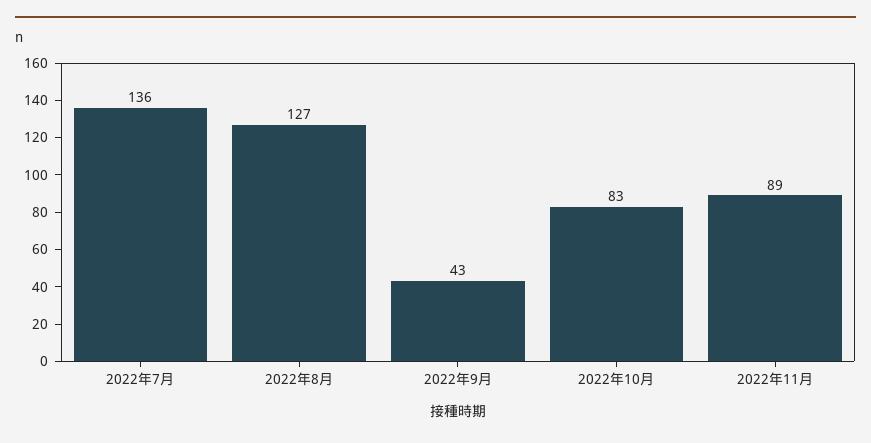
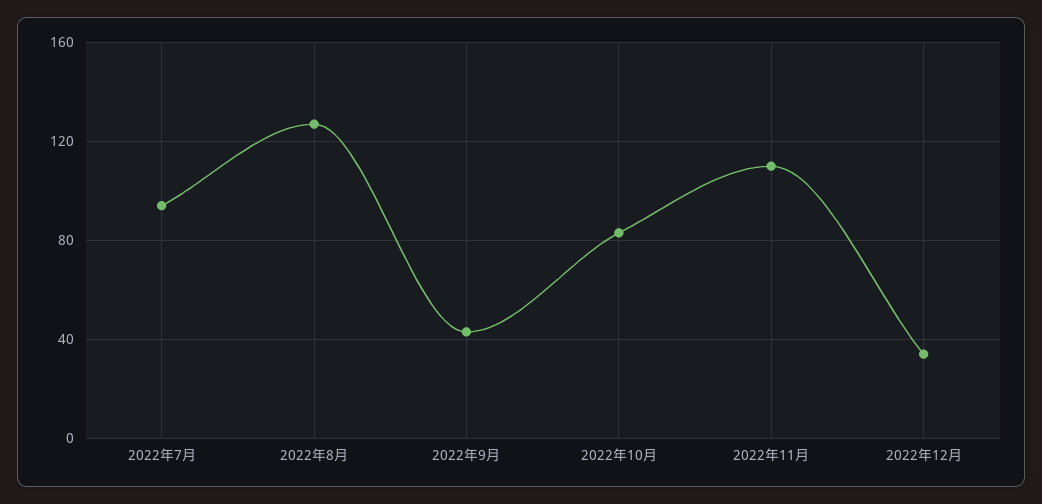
2022年7月: 136 -> 95
2022年11月: 89 -> 110
2022年12月: none -> 35

